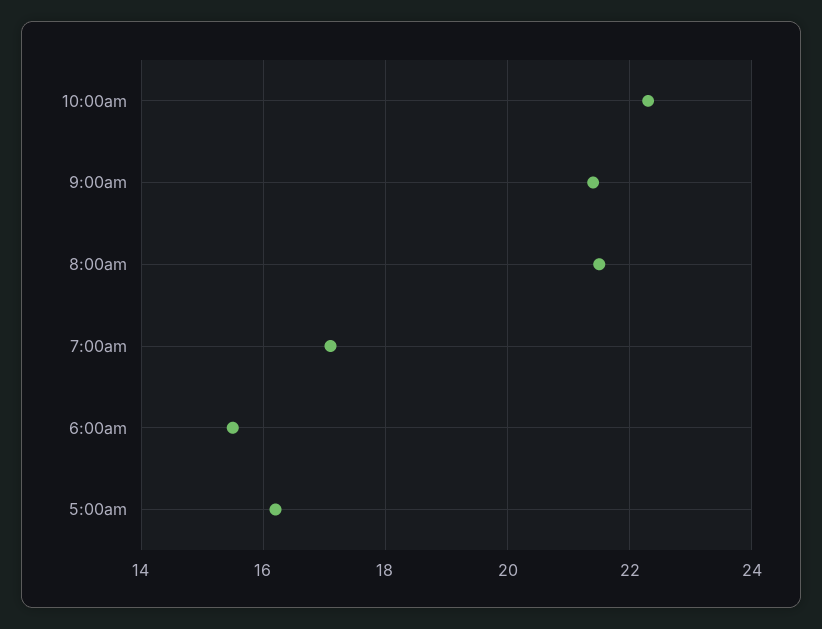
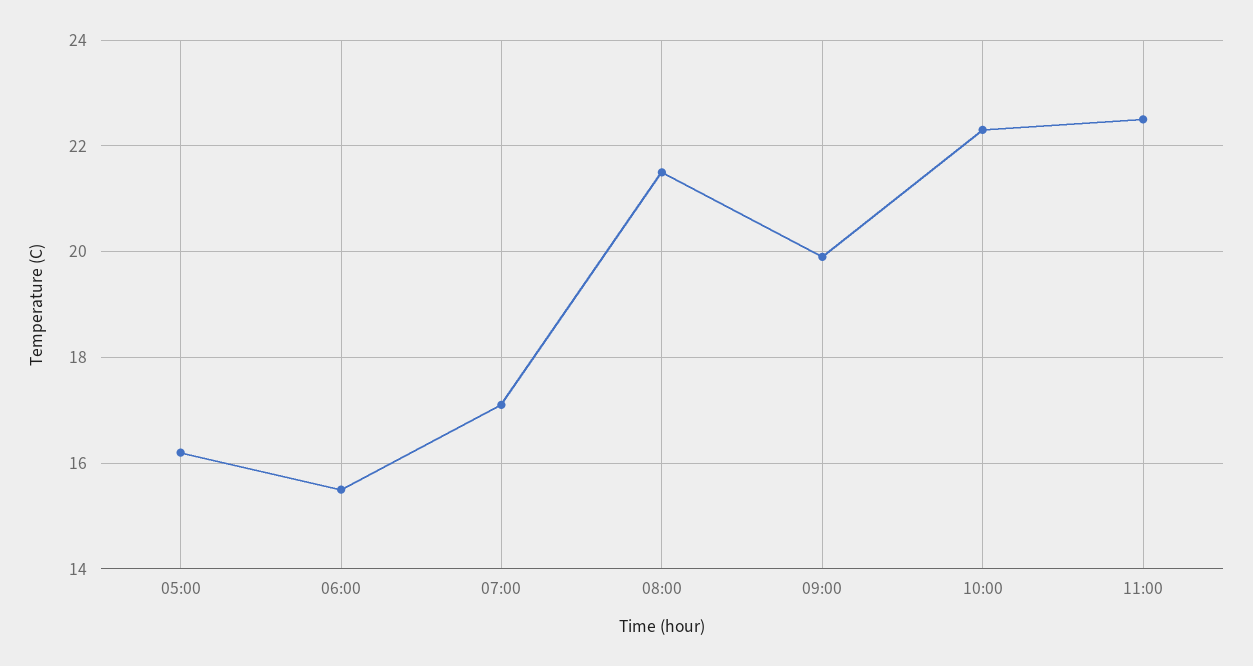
9:00am: 21.5 -> 20
11:00: none -> 22.5

